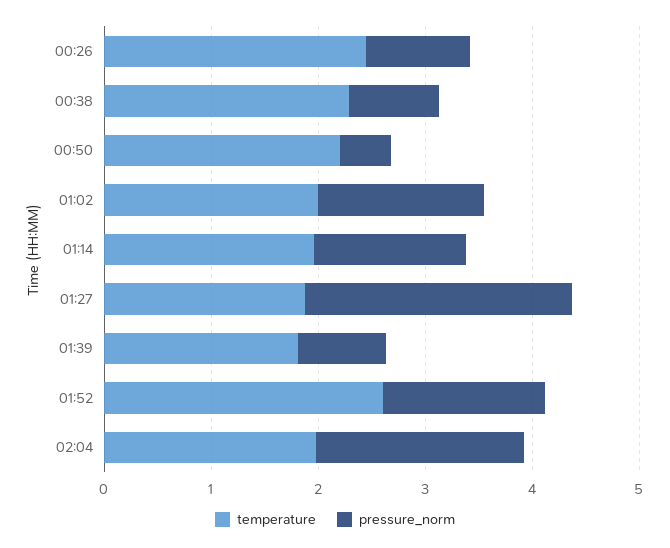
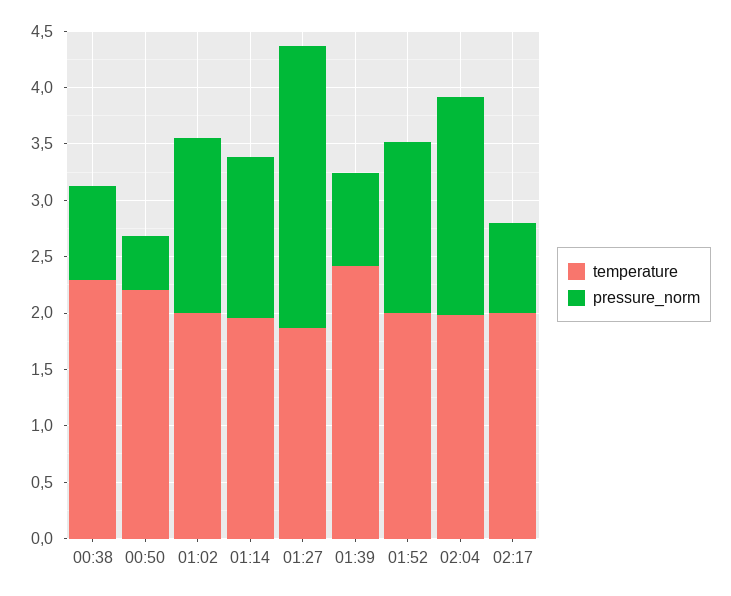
temperature, 00:26: 2.4 -> none
pressure_norm, 00:26: 1 -> none
temperature, 01:39: 1.8 -> 2.4
temperature, 01:52: 2.6 -> 2
temperature, 02:17: none -> 2
pressure_norm, 02:17: none -> 0.8

